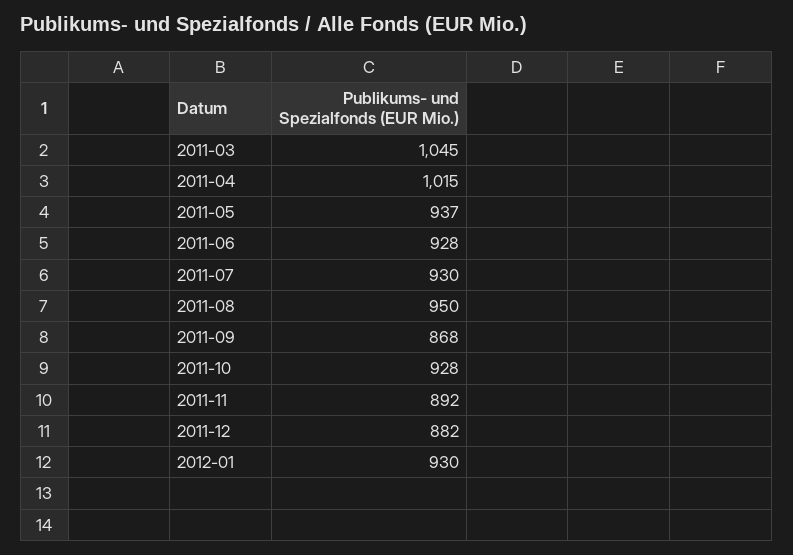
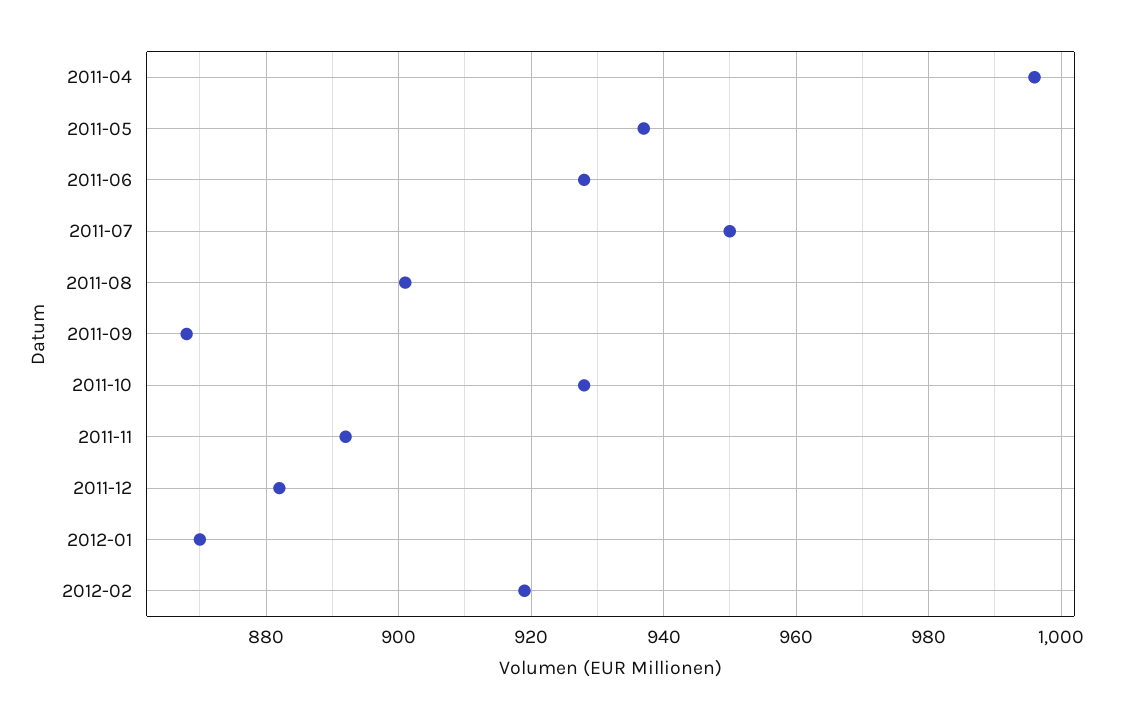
2011-03: 1045 -> none
2011-04: 1015 -> 995
2011-07: 930 -> 950
2011-08: 950 -> 900
2012-01: 930 -> 870
2012-02: none -> 920

